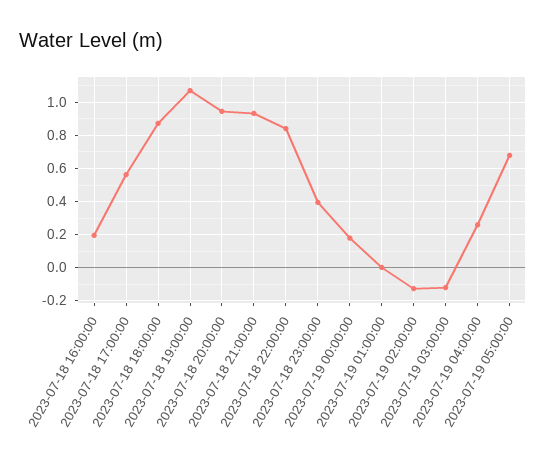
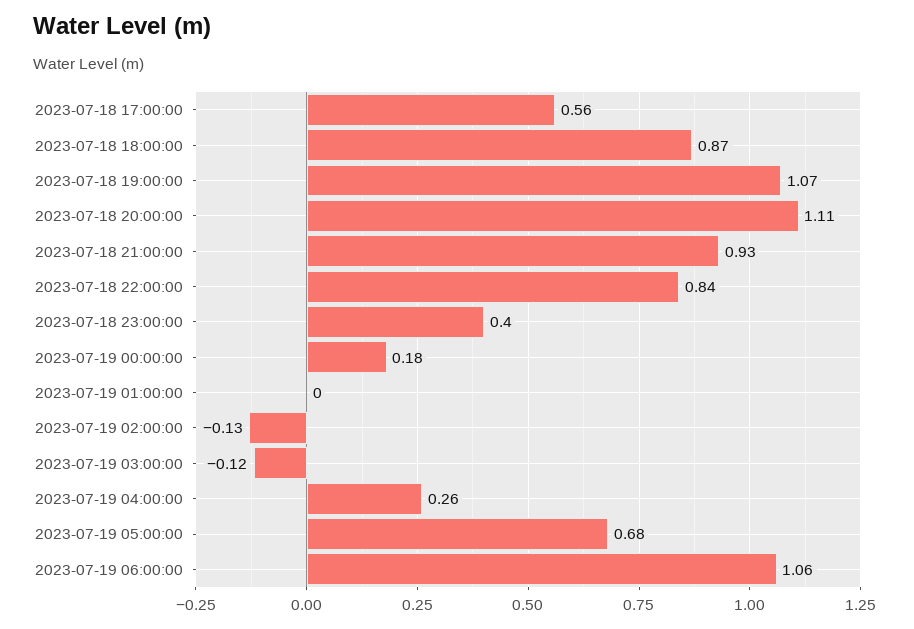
2023-07-18 16:00:00: 0.2 -> none
2023-07-18 20:00:00: 0.95 -> 1.11
2023-07-19 06:00:00: none -> 1.06

